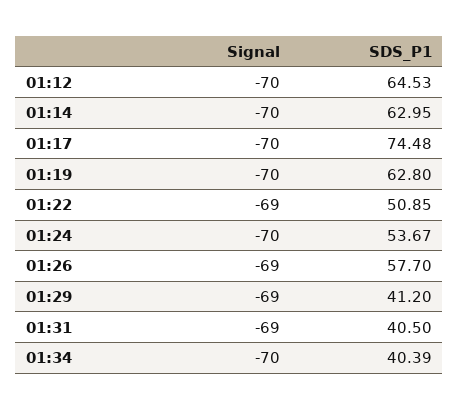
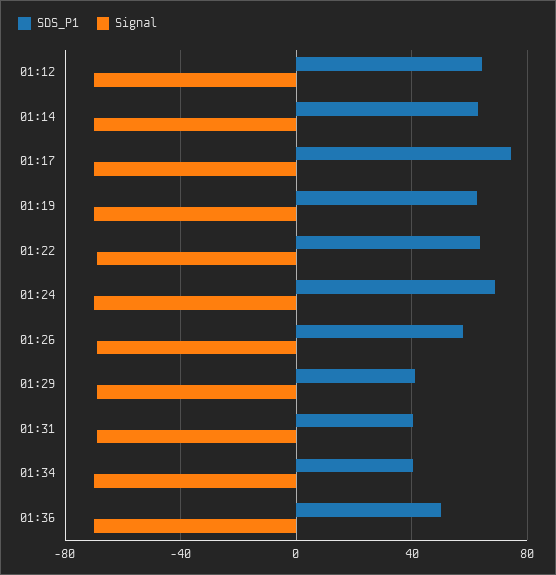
SDS_P1, 01:22: 50.85 -> 65
SDS_P1, 01:24: 53.67 -> 70
SDS_P1, 01:36: none -> 50
Signal, 01:36: none -> -70

